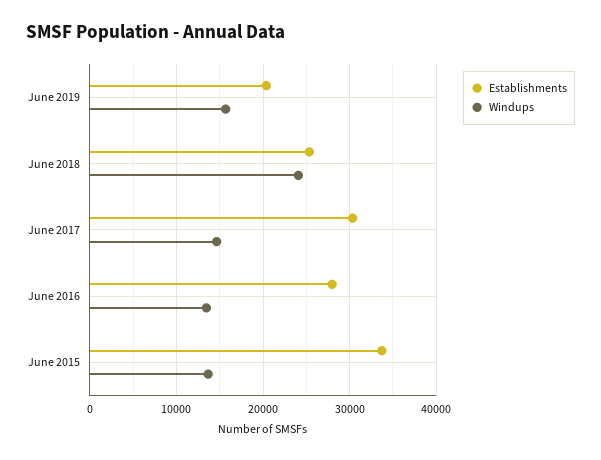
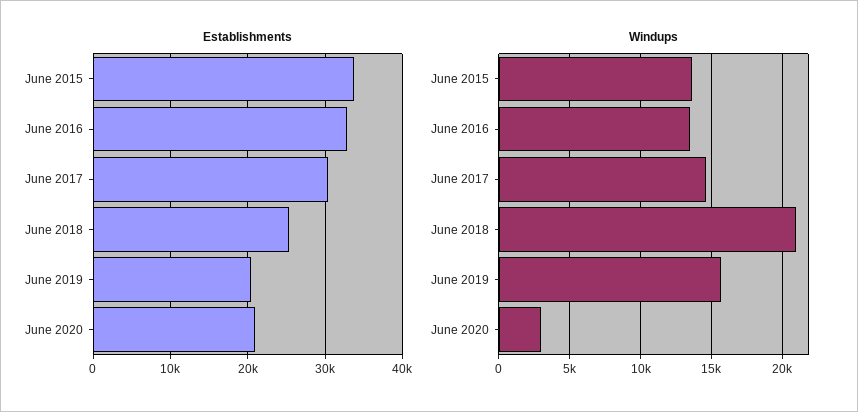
Windups, June 2018: 24000 -> 21000
Establishments, June 2016: 28000 -> 33000
Establishments, June 2020: none -> 21000
Windups, June 2020: none -> 3000

